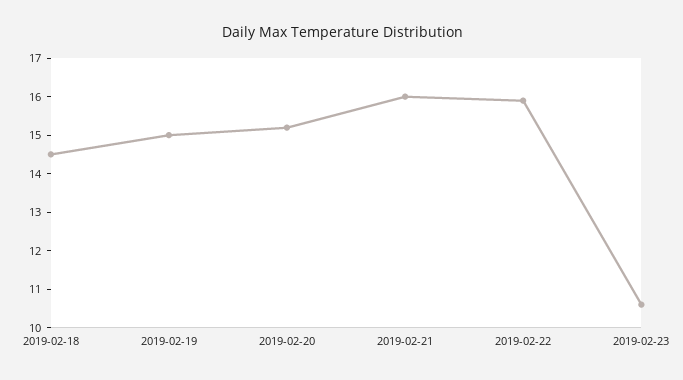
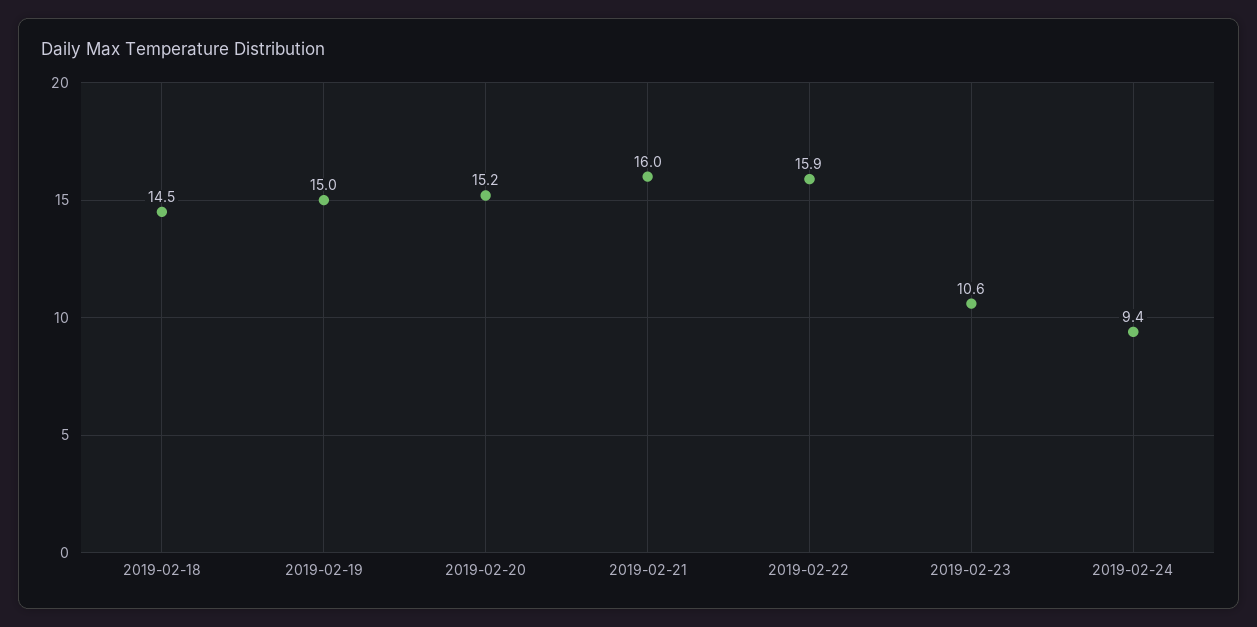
2019-02-24: none -> 9.4

